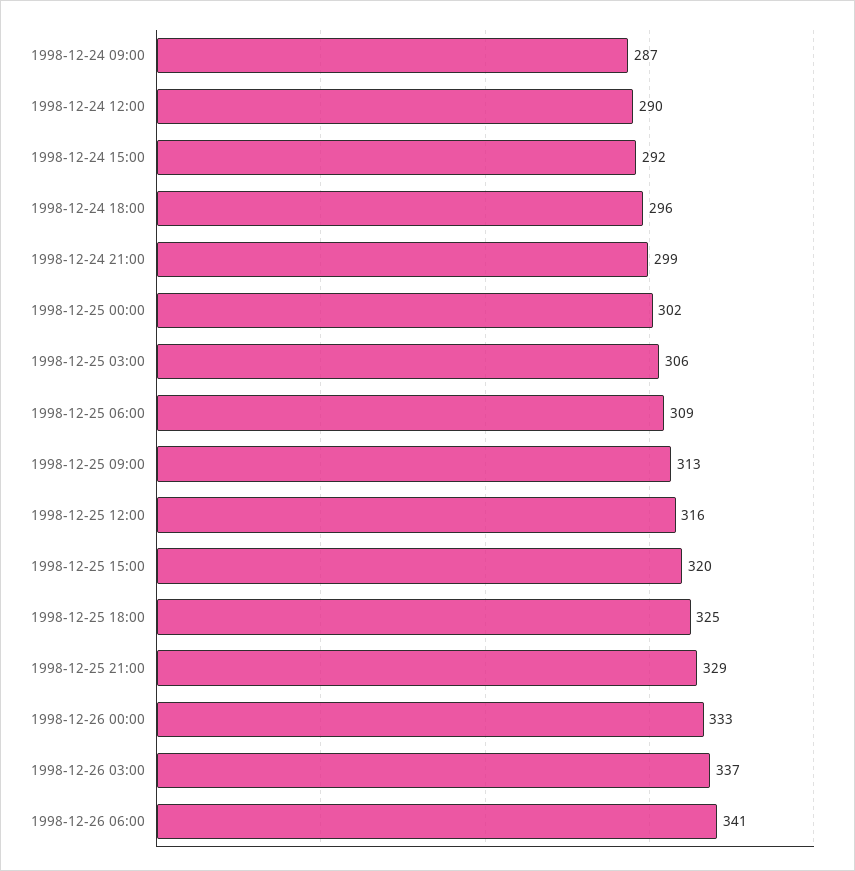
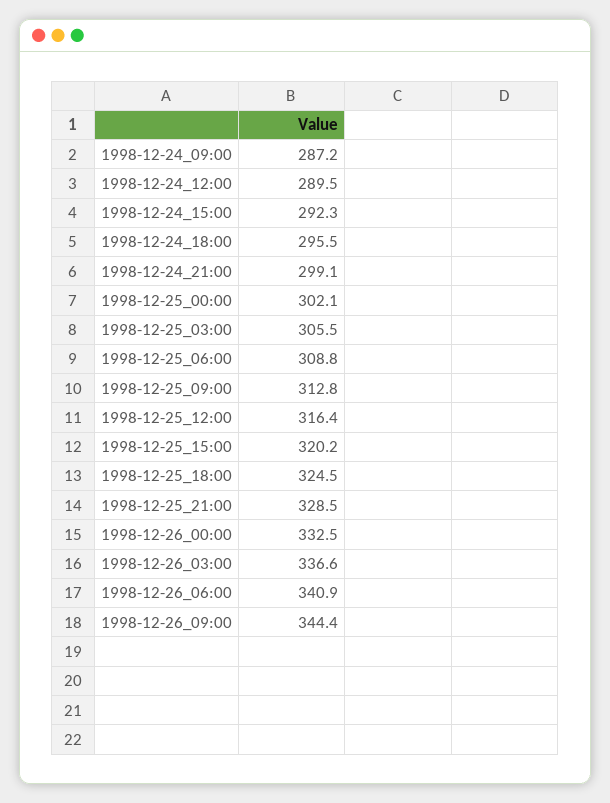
1998-12-26_09:00: none -> 344.4

